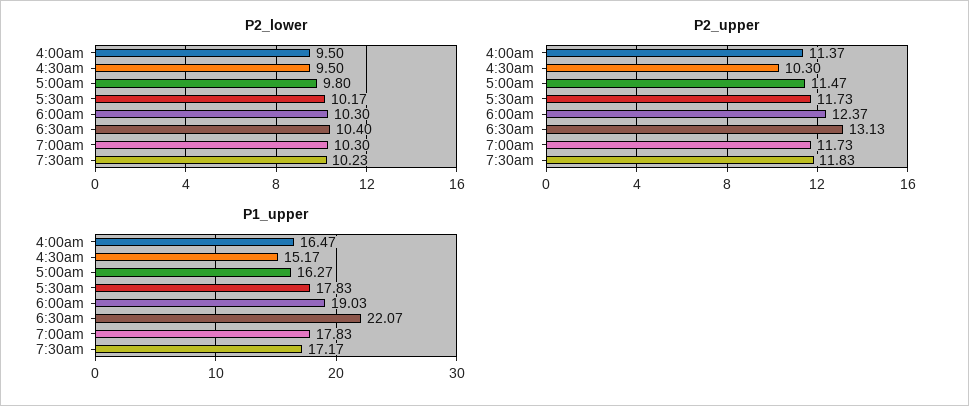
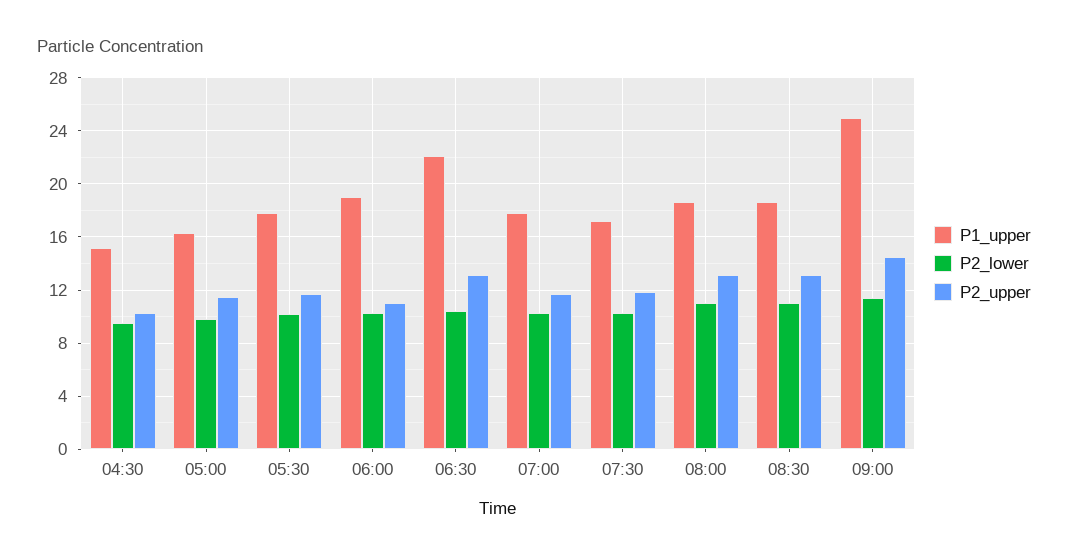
P2_lower, 4:00am: 9.5 -> none
P2_upper, 4:00am: 11.37 -> none
P2_upper, 6:00am: 12.37 -> 11
P1_upper, 4:00am: 16.47 -> none
P1_upper, 08:00: none -> 18.5
P2_lower, 08:00: none -> 11
P2_upper, 08:00: none -> 13
P1_upper, 08:30: none -> 18.5
P2_lower, 08:30: none -> 11
P2_upper, 08:30: none -> 13
P1_upper, 09:00: none -> 25
P2_lower, 09:00: none -> 11.5
P2_upper, 09:00: none -> 14.5

